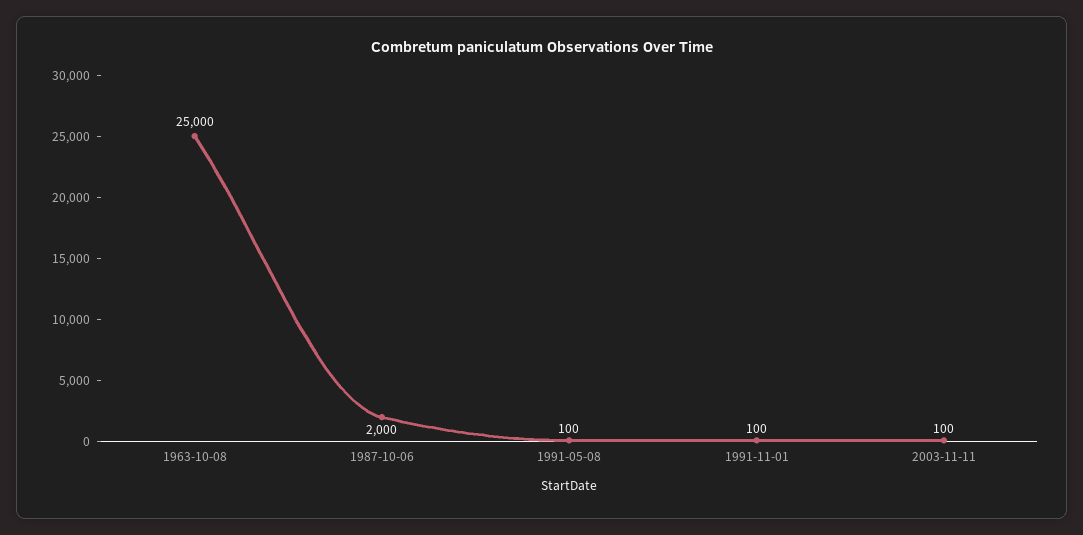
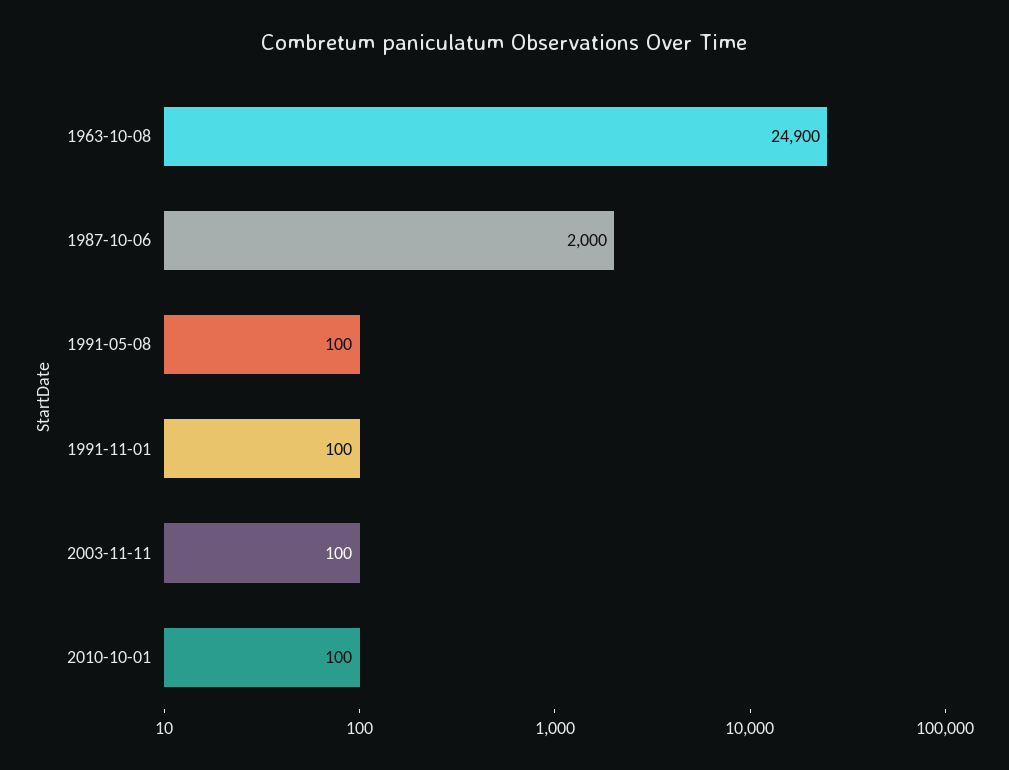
1963-10-08: 25000 -> 24900
2010-10-01: none -> 100

